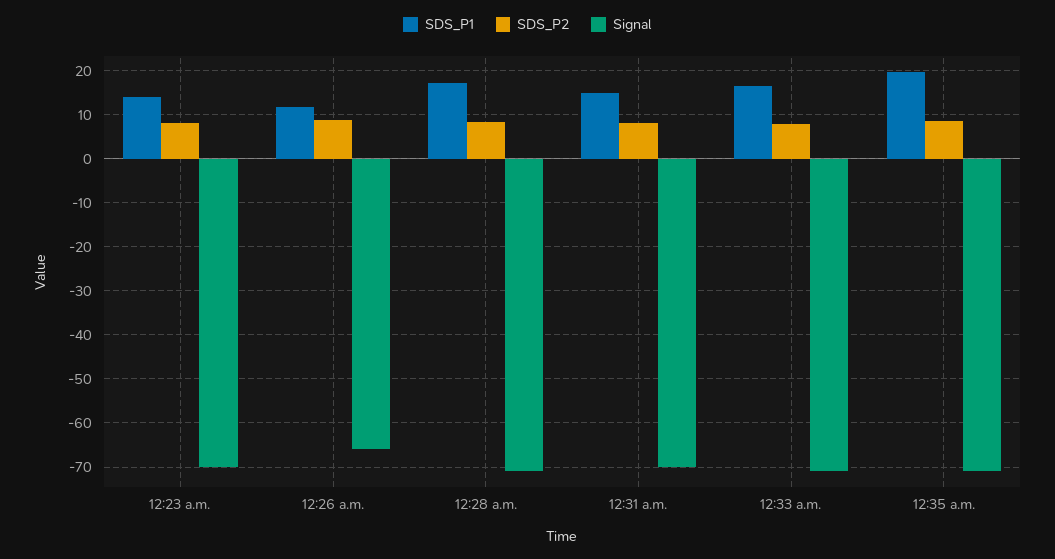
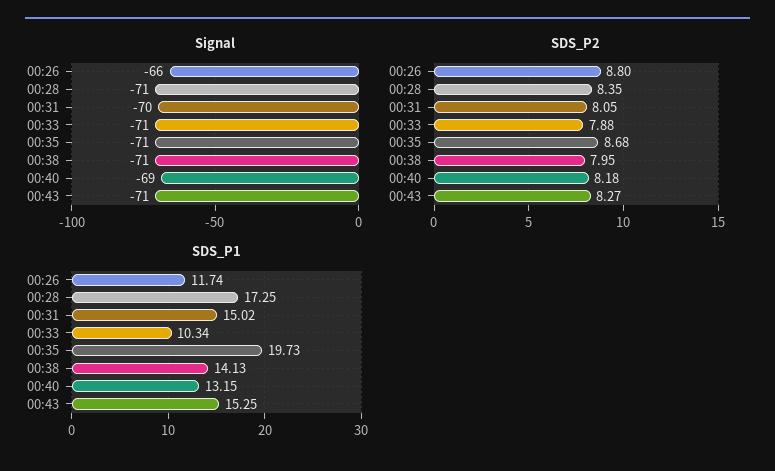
SDS_P1, 12:23 a.m.: 14 -> none
SDS_P2, 12:23 a.m.: 8 -> none
Signal, 12:23 a.m.: -70 -> none
SDS_P1, 12:33 a.m.: 16 -> 10.34
Signal, 00:38: none -> -71
Signal, 00:40: none -> -69
Signal, 00:43: none -> -71
SDS_P2, 00:38: none -> 7.95
SDS_P2, 00:40: none -> 8.18
SDS_P2, 00:43: none -> 8.27
SDS_P1, 00:38: none -> 14.13
SDS_P1, 00:40: none -> 13.15
SDS_P1, 00:43: none -> 15.25

